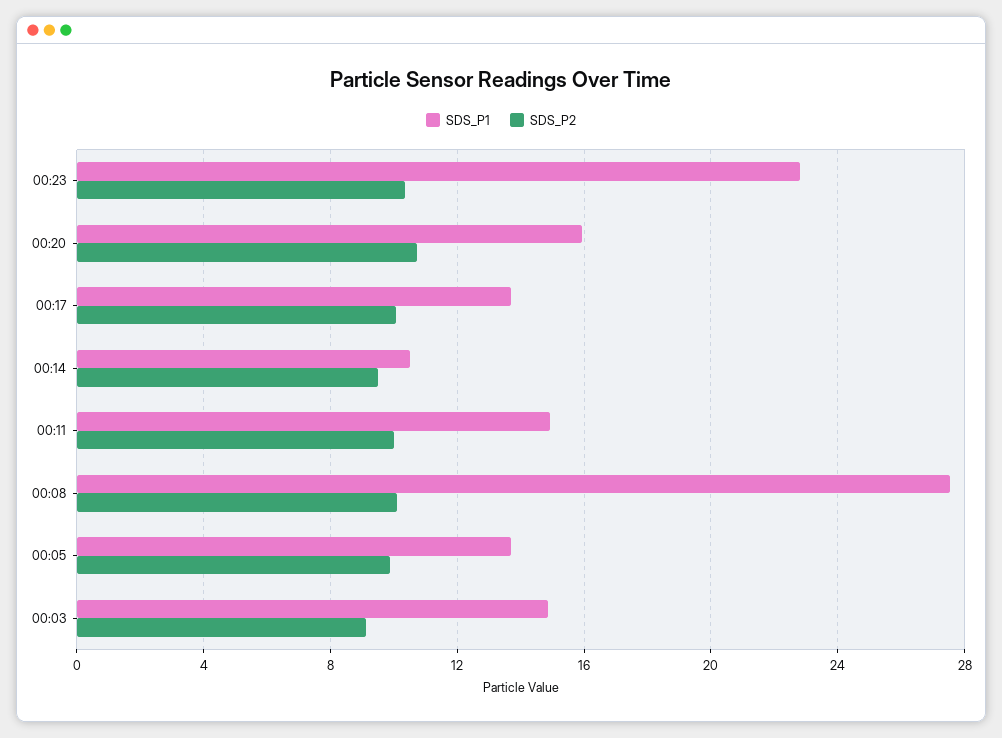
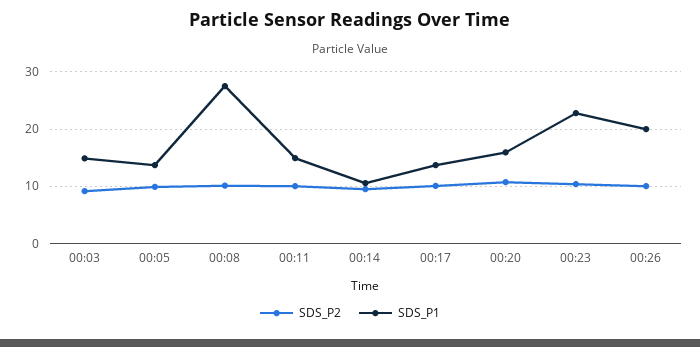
SDS_P2, 00:26: none -> 10
SDS_P1, 00:26: none -> 20

